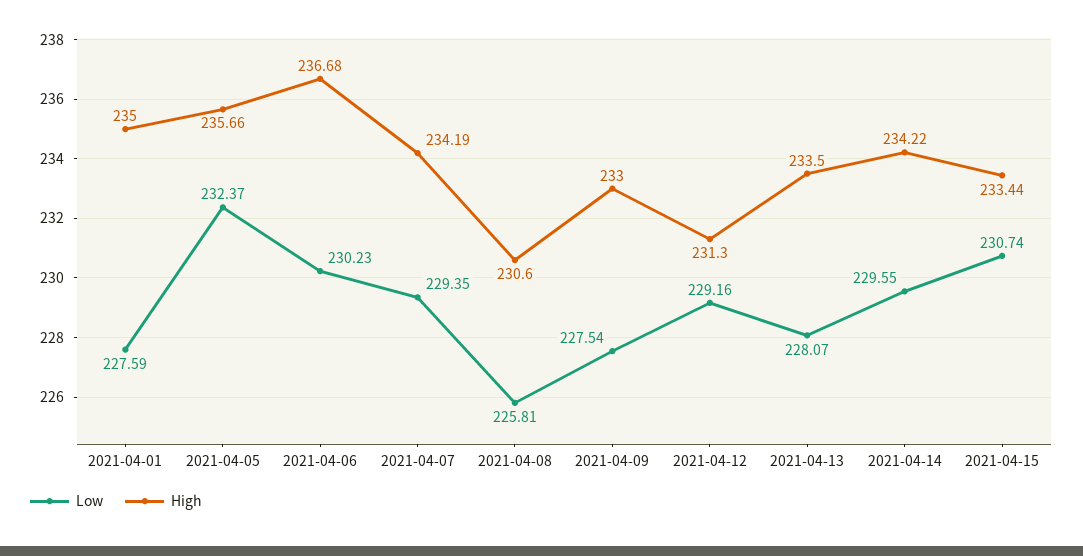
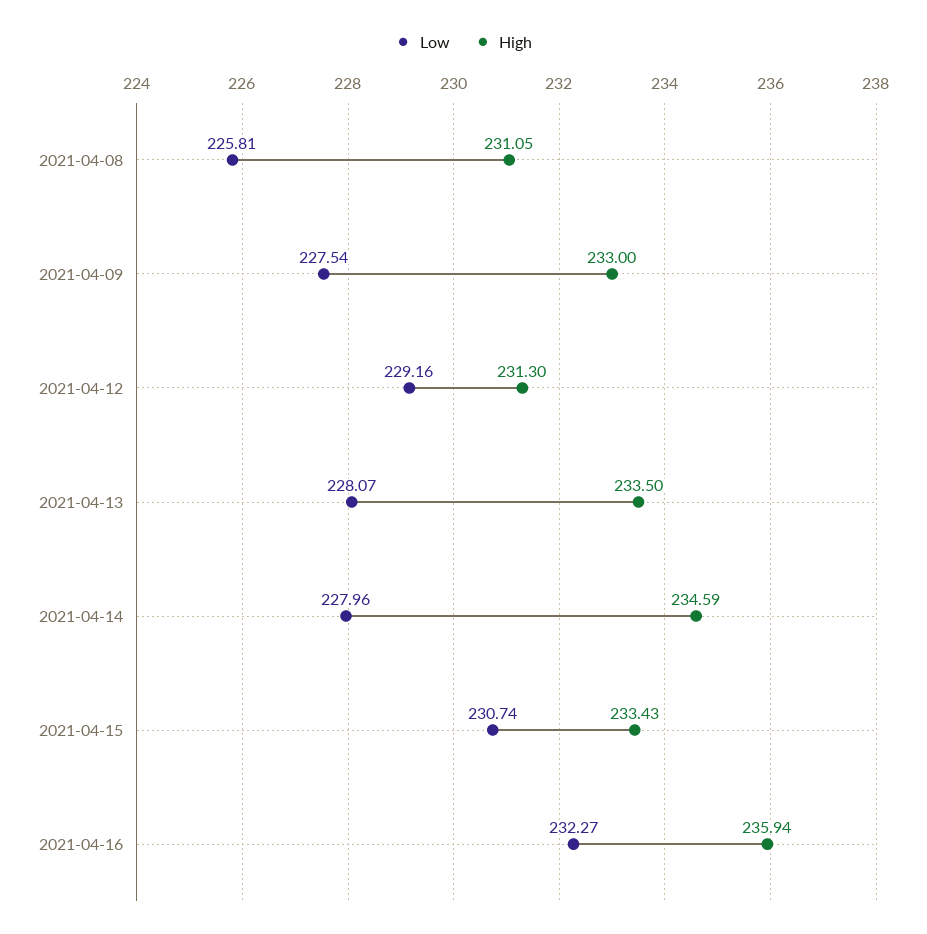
Low, 2021-04-01: 227.59 -> none
High, 2021-04-01: 235 -> none
Low, 2021-04-05: 232.37 -> none
High, 2021-04-05: 235.66 -> none
Low, 2021-04-06: 230.23 -> none
High, 2021-04-06: 236.68 -> none
Low, 2021-04-07: 229.35 -> none
High, 2021-04-07: 234.19 -> none
High, 2021-04-08: 230.6 -> 231.05
Low, 2021-04-14: 229.55 -> 227.96
High, 2021-04-14: 234.22 -> 234.59
High, 2021-04-15: 233.44 -> 233.43
Low, 2021-04-16: none -> 232.27
High, 2021-04-16: none -> 235.94

